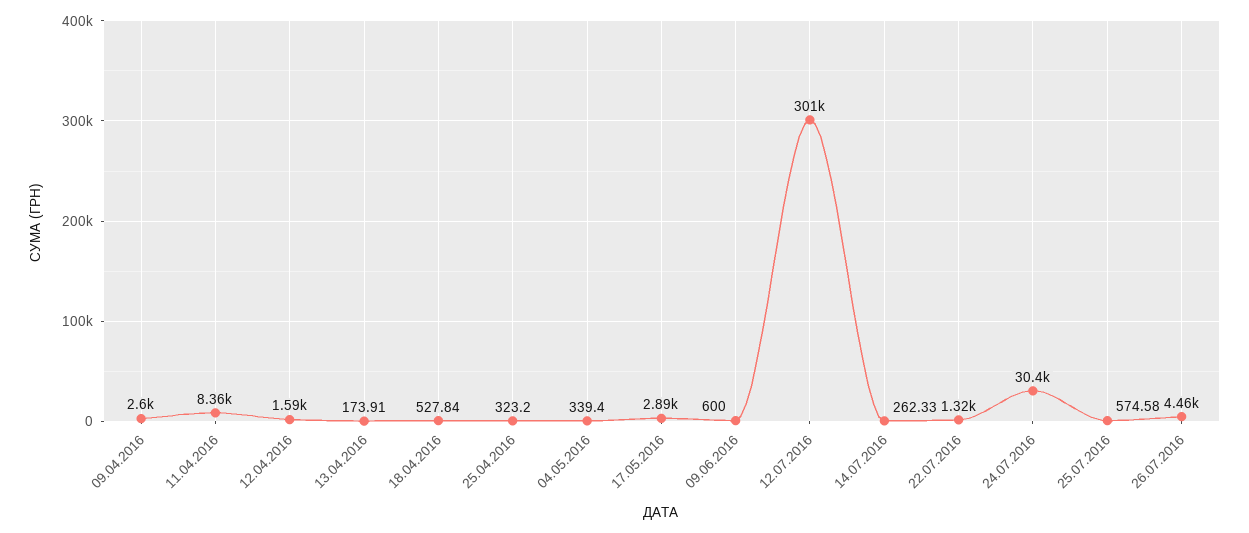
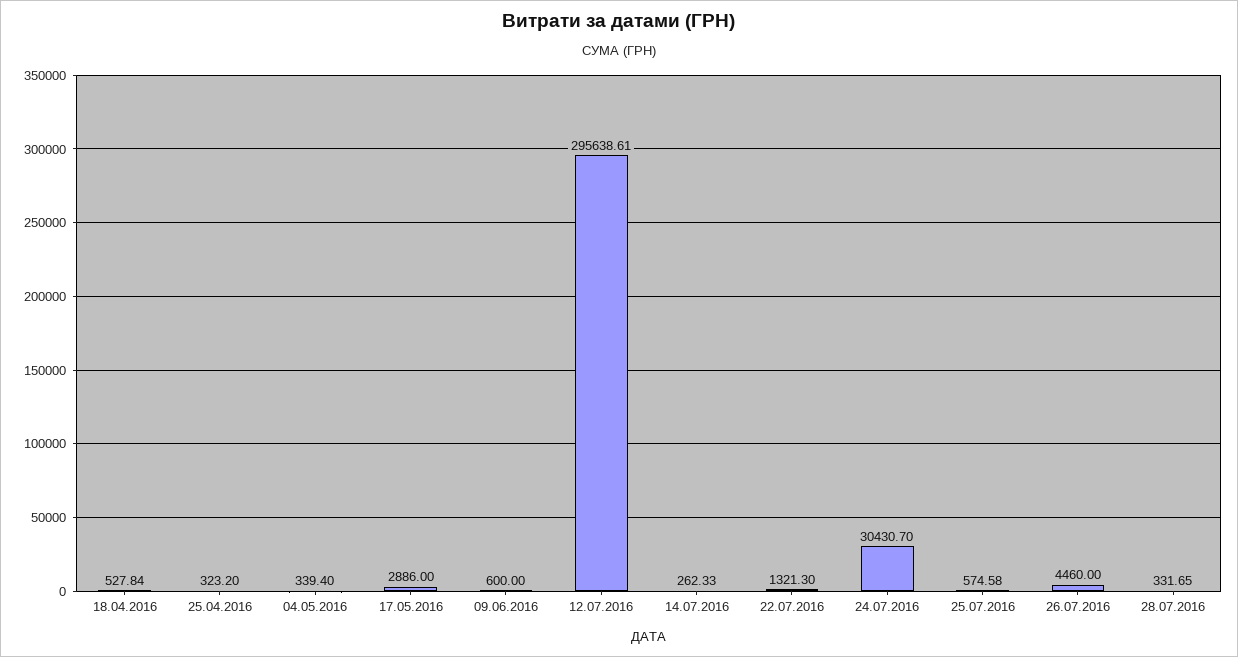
09.04.2016: 2600 -> none
11.04.2016: 8360 -> none
12.04.2016: 1590 -> none
13.04.2016: 173.91 -> none
12.07.2016: 301000 -> 295638.61
28.07.2016: none -> 331.65

